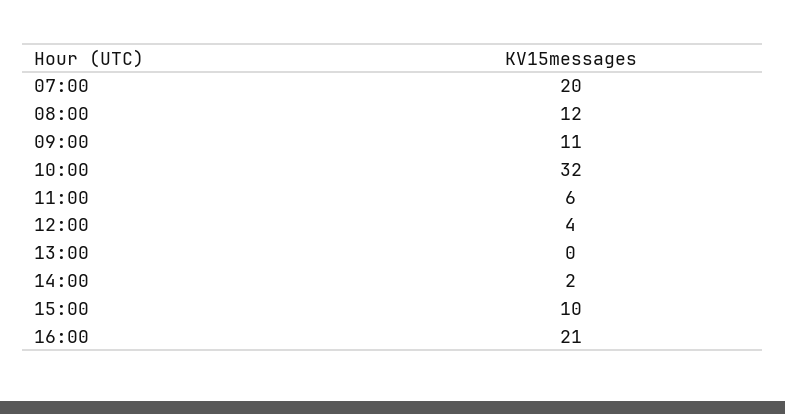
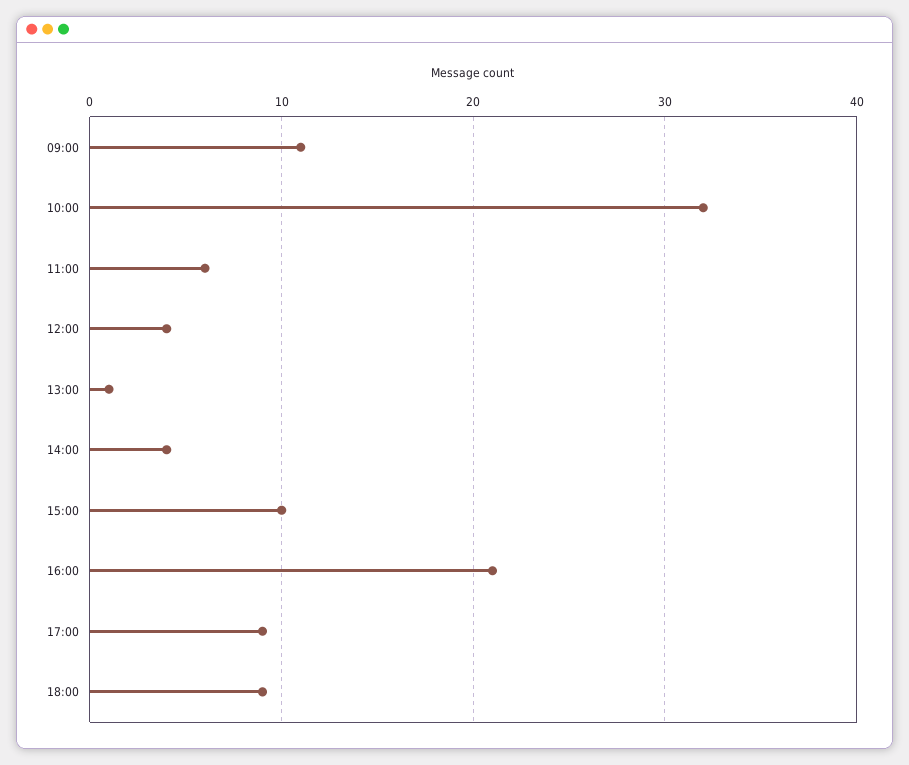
07:00: 20 -> none
08:00: 12 -> none
13:00: 0 -> 1
14:00: 2 -> 4
17:00: none -> 9
18:00: none -> 9

